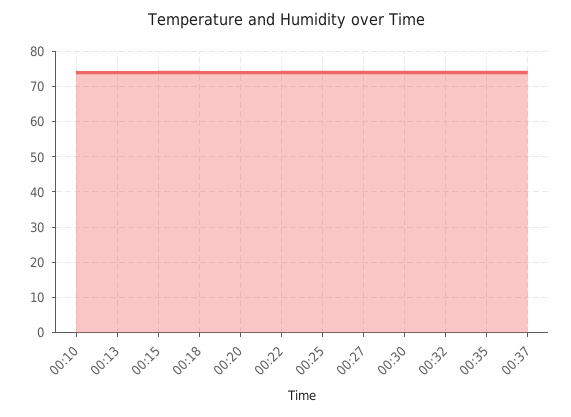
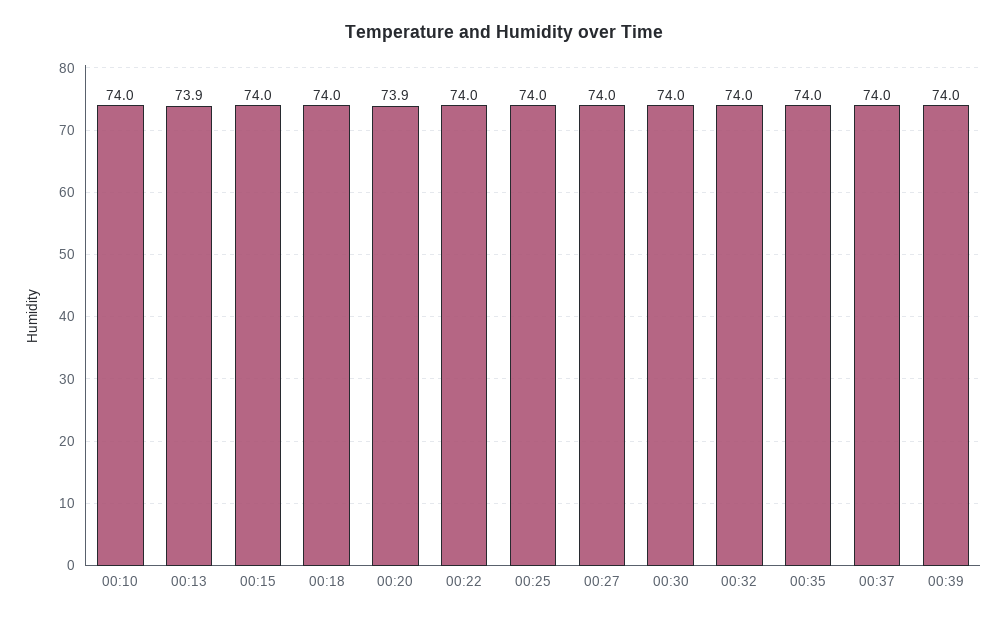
00:39: none -> 74

